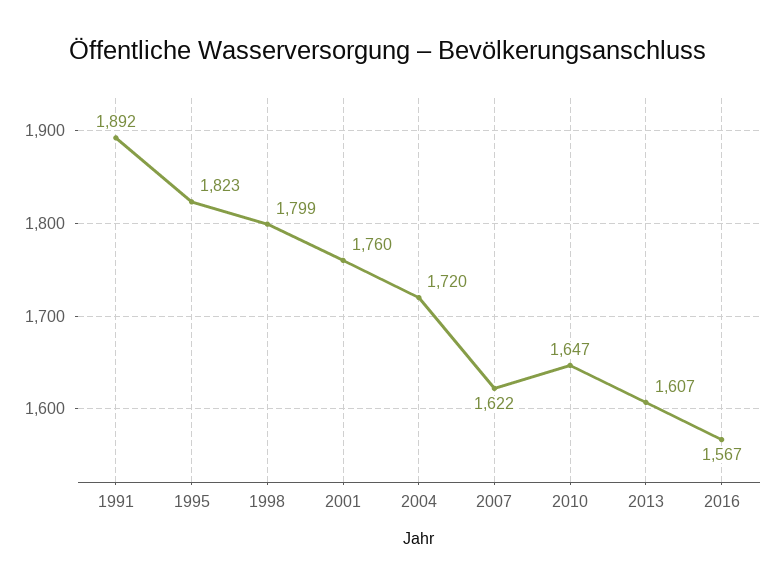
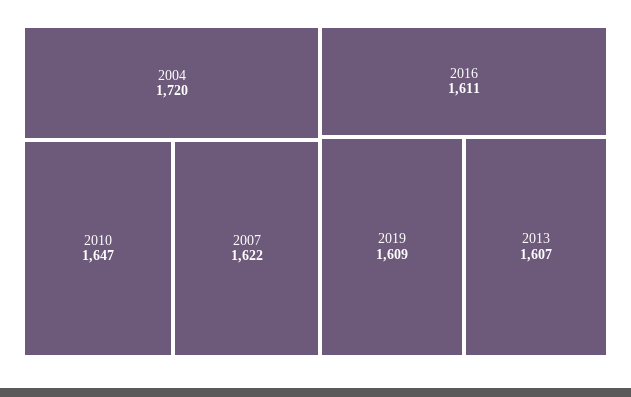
1991: 1892 -> none
1995: 1823 -> none
1998: 1799 -> none
2001: 1760 -> none
2016: 1567 -> 1611
2019: none -> 1609

